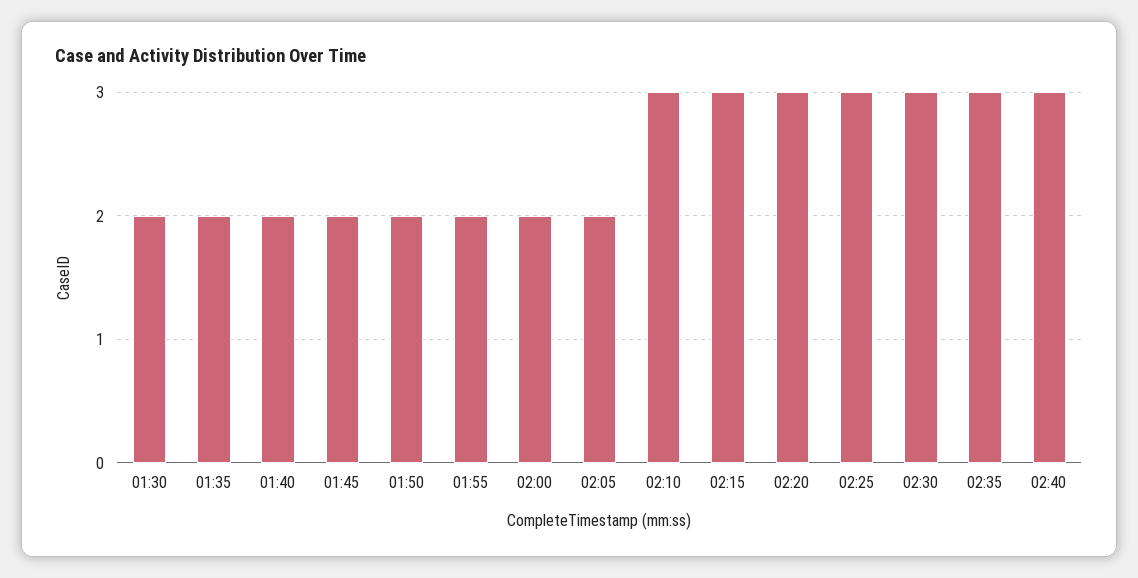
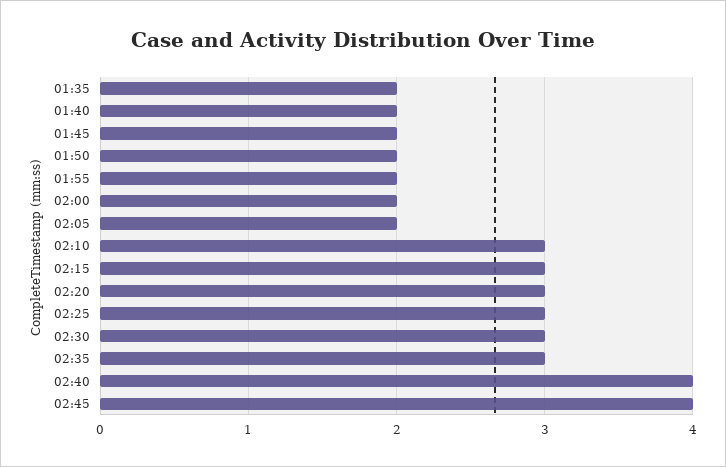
01:30: 2 -> none
02:40: 3 -> 4
02:45: none -> 4

